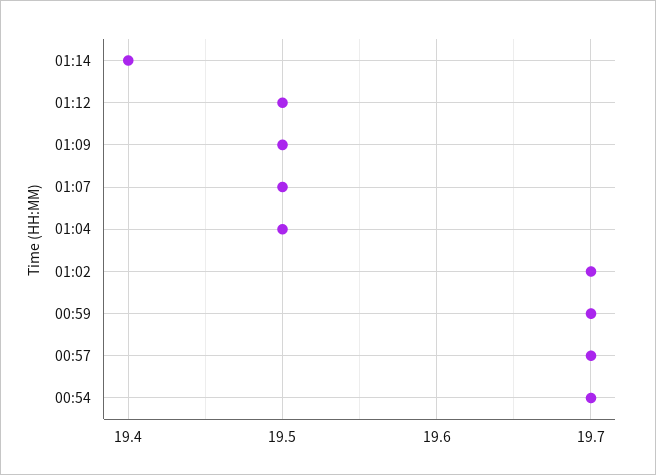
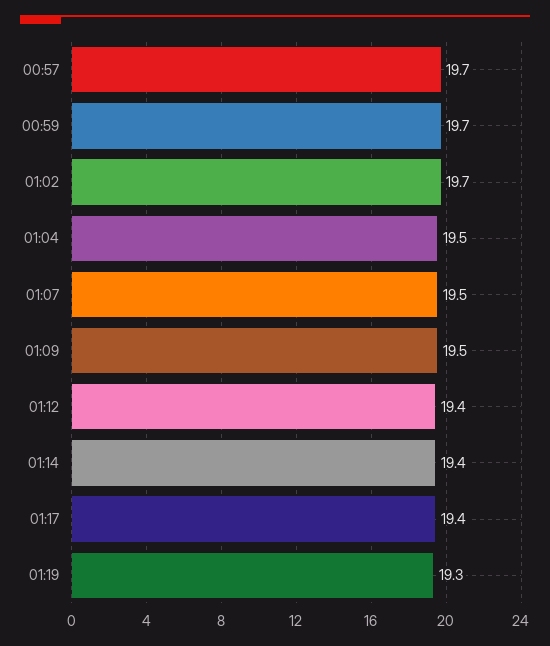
01:12: 19.5 -> 19.4
00:54: 19.7 -> none
01:17: none -> 19.4
01:19: none -> 19.3

